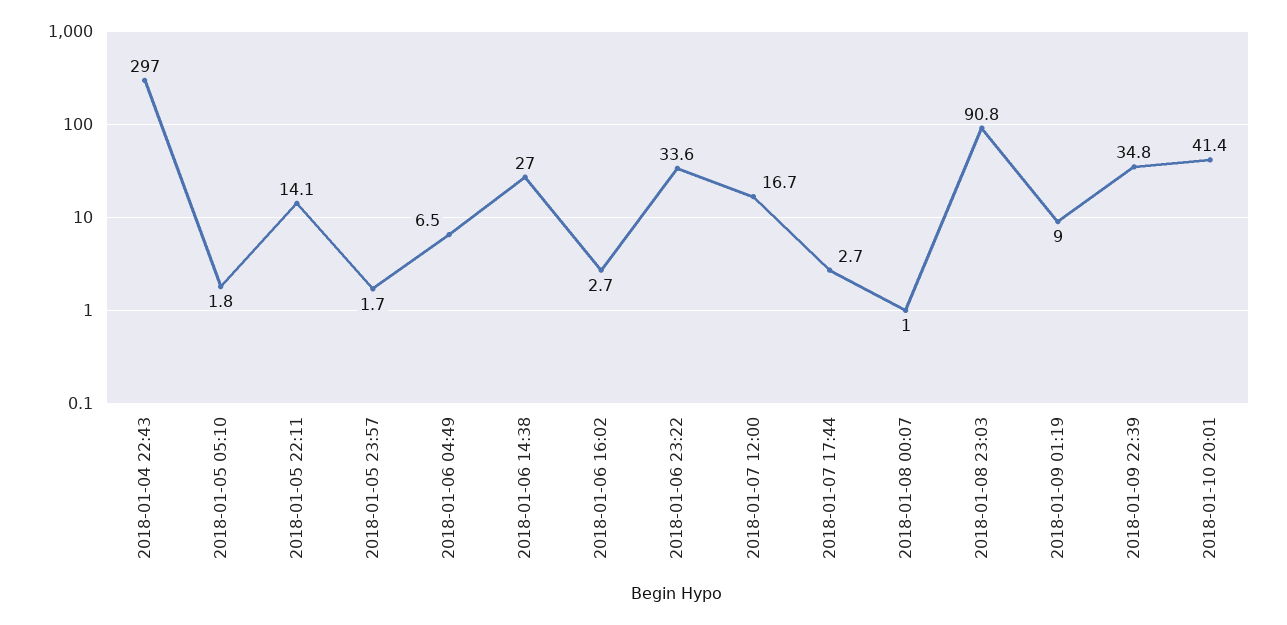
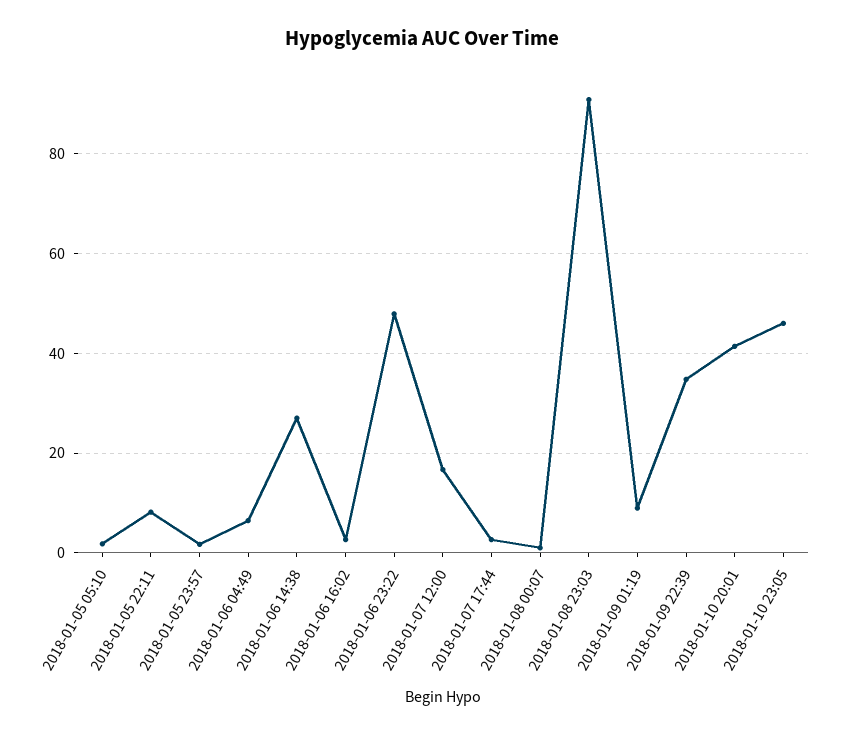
2018-01-04 22:43: 297 -> none
2018-01-05 22:11: 14.1 -> 8
2018-01-06 23:22: 33.6 -> 48
2018-01-10 23:05: none -> 46

